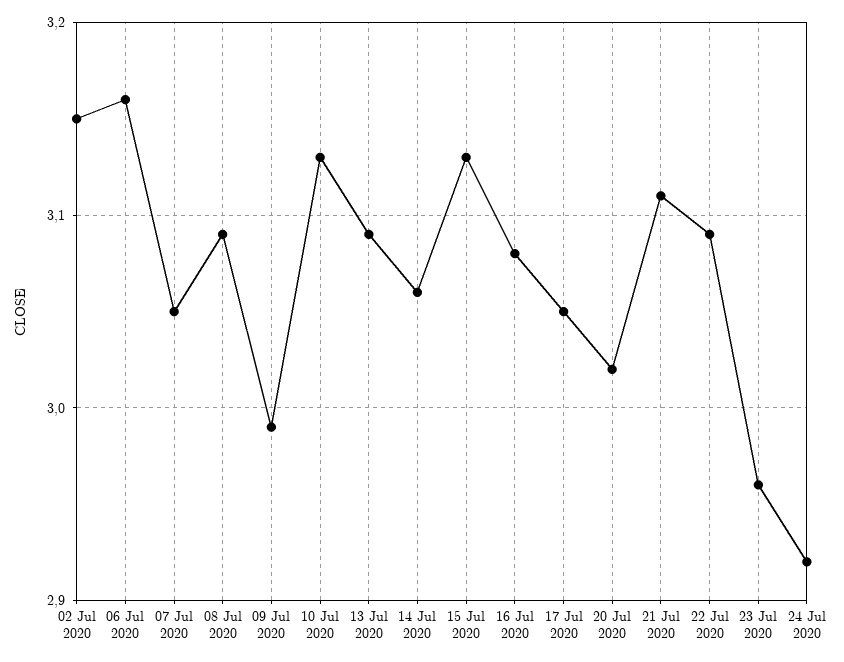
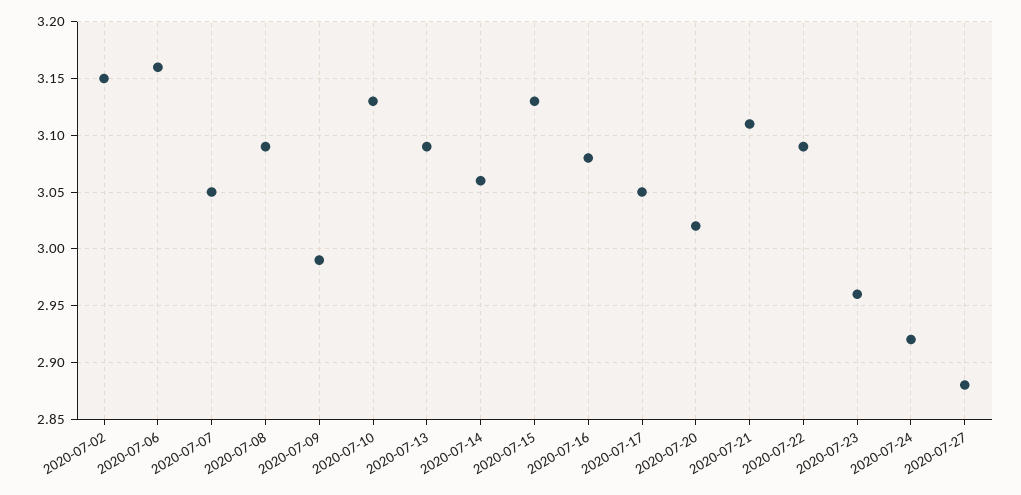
2020-07-27: none -> 2.88

